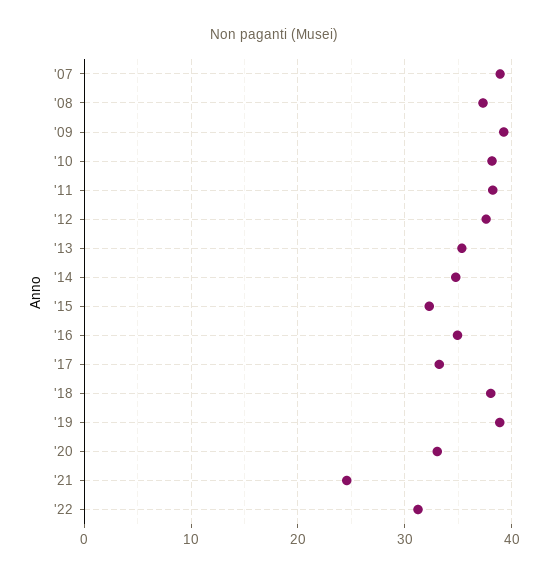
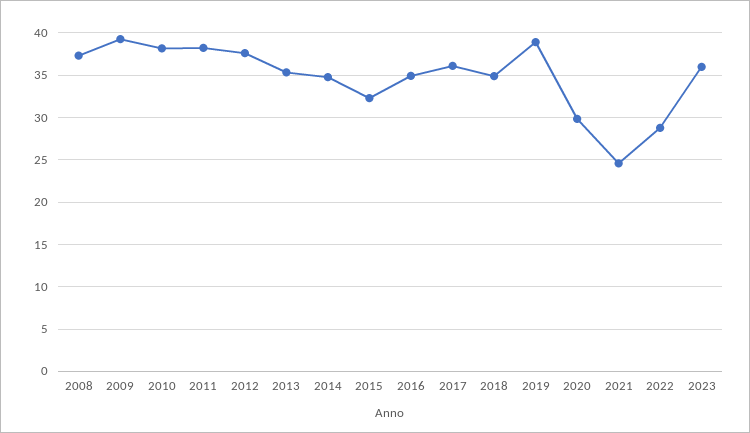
'07: 39 -> none
'17: 33 -> 36
'18: 38 -> 35
'20: 33 -> 30
'22: 31 -> 29
2023: none -> 36

